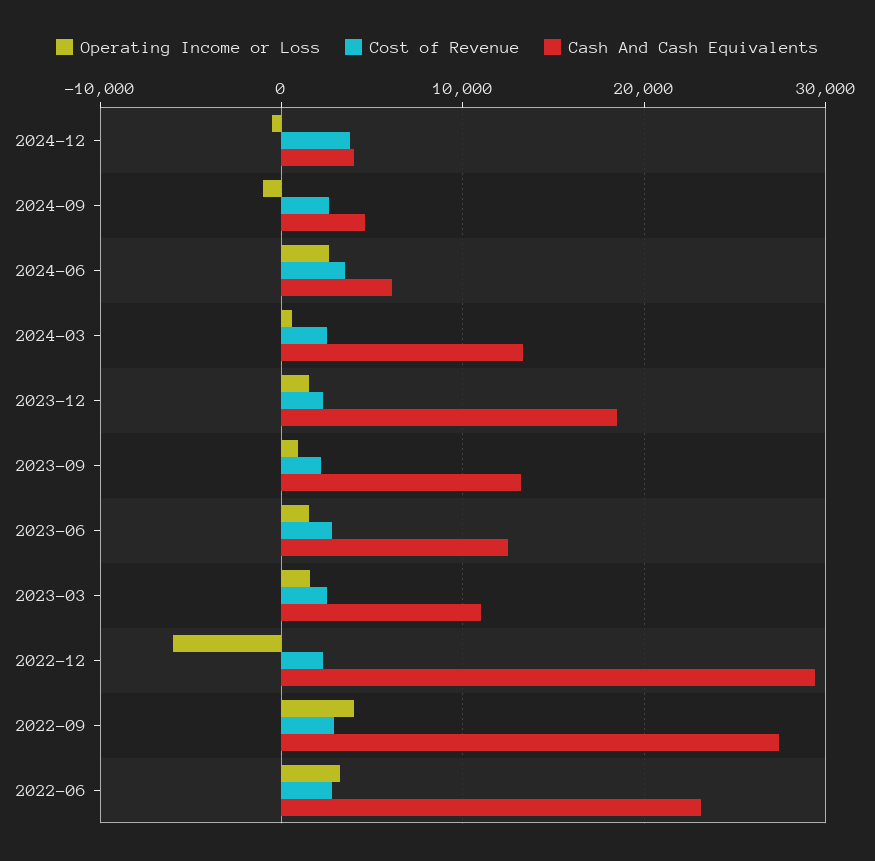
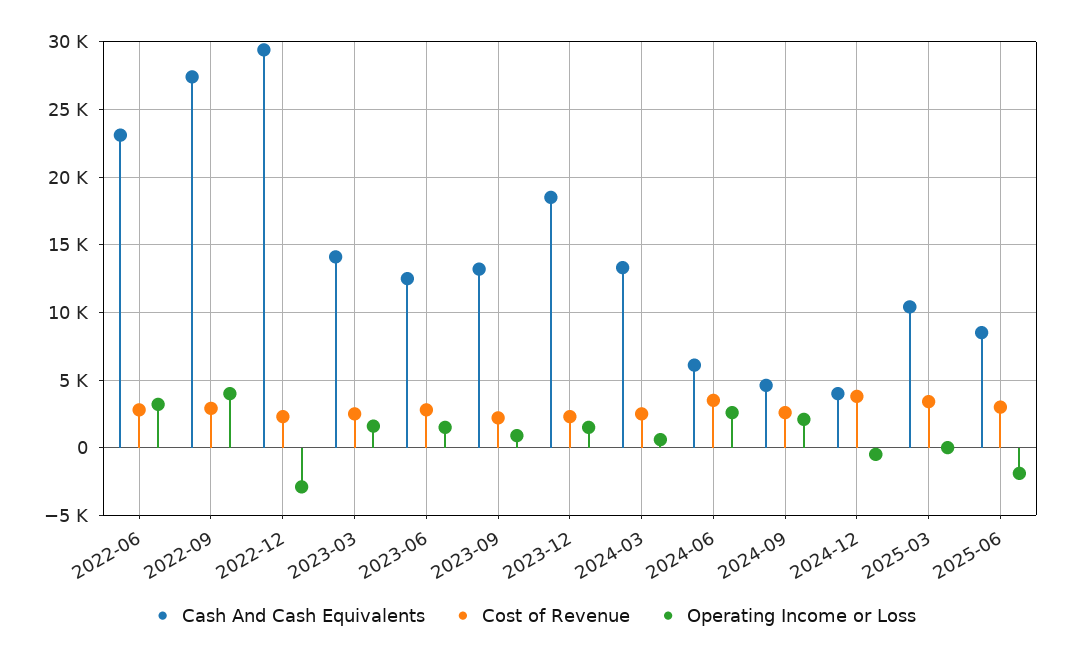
Operating Income or Loss, 2024-09: -1000 -> 2000
Cash And Cash Equivalents, 2023-03: 11000 -> 14000
Operating Income or Loss, 2022-12: -6000 -> -3000
Cash And Cash Equivalents, 2025-03: none -> 10500
Cost of Revenue, 2025-03: none -> 3500
Operating Income or Loss, 2025-03: none -> 0
Cash And Cash Equivalents, 2025-06: none -> 8500
Cost of Revenue, 2025-06: none -> 3000
Operating Income or Loss, 2025-06: none -> -2000

